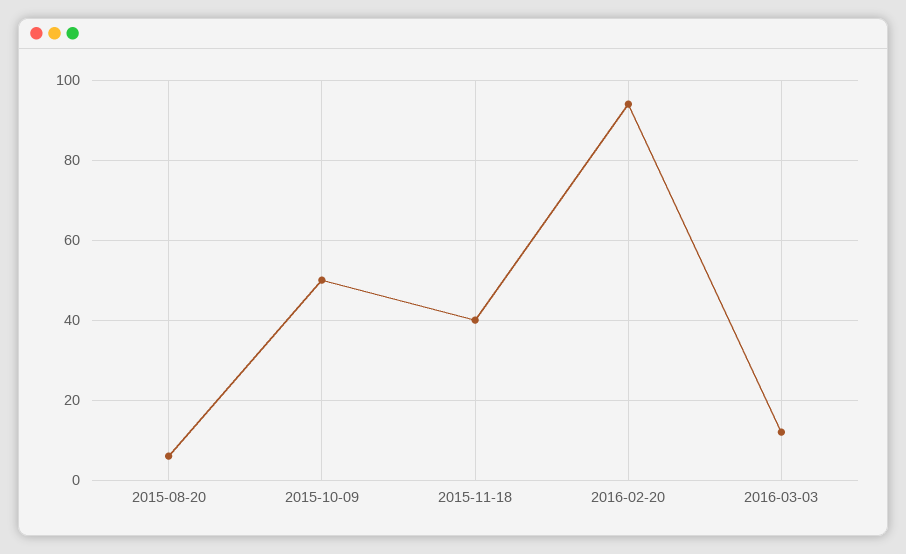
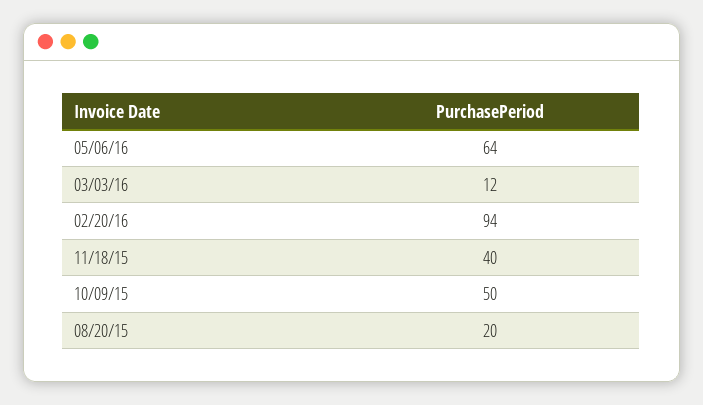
2015-08-20: 5 -> 20
05/06/16: none -> 64

